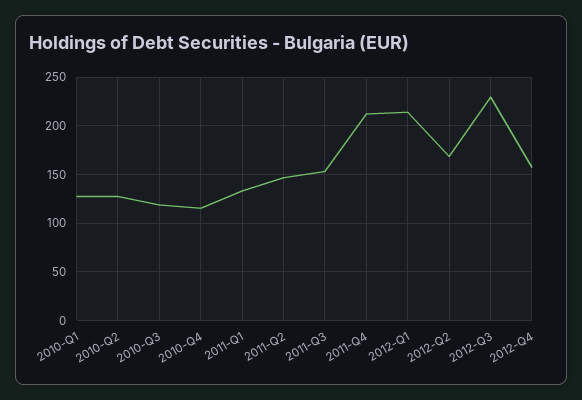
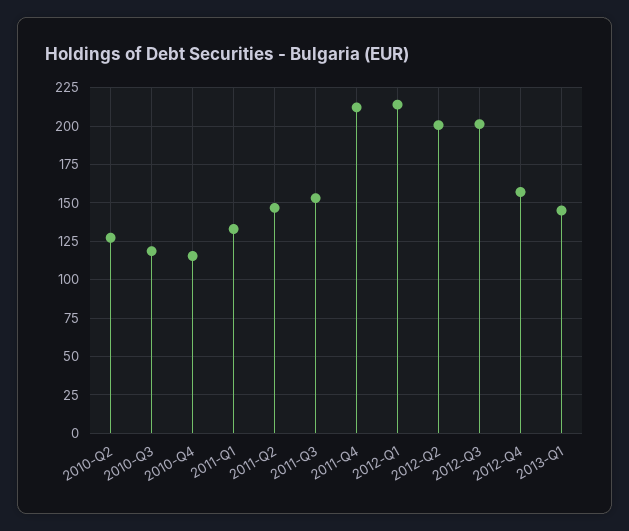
2010-Q1: 130 -> none
2012-Q2: 170 -> 200
2012-Q3: 230 -> 200
2013-Q1: none -> 145

